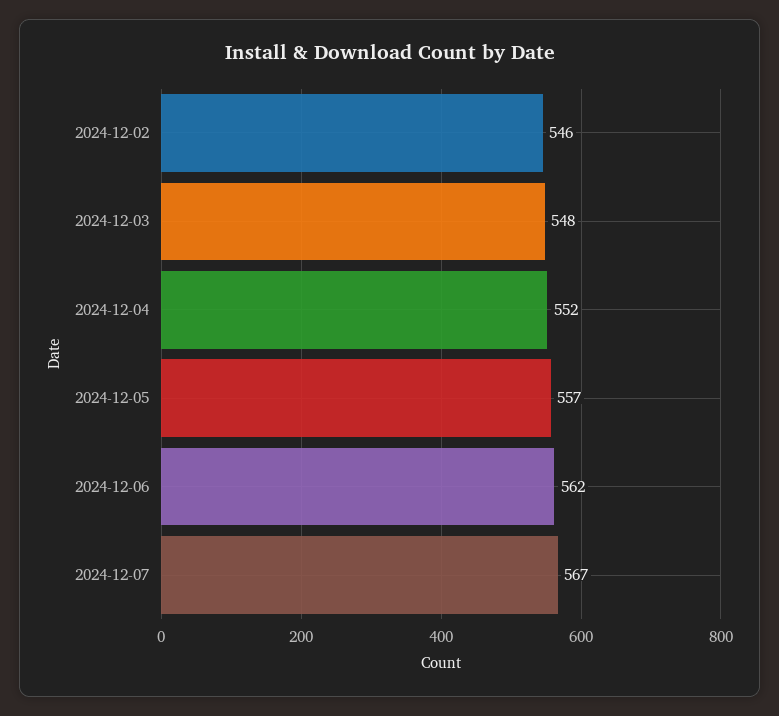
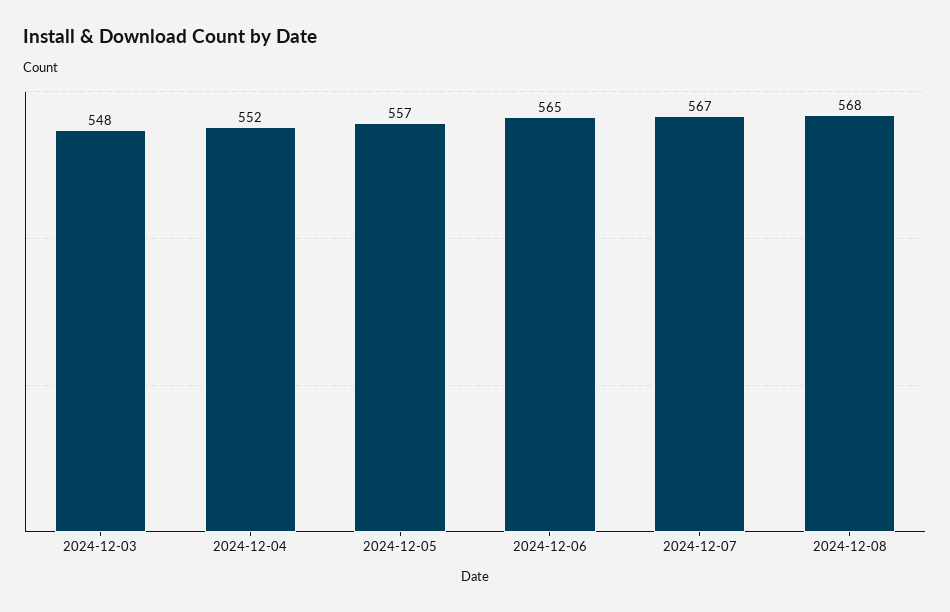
2024-12-02: 546 -> none
2024-12-06: 562 -> 565
2024-12-08: none -> 568

